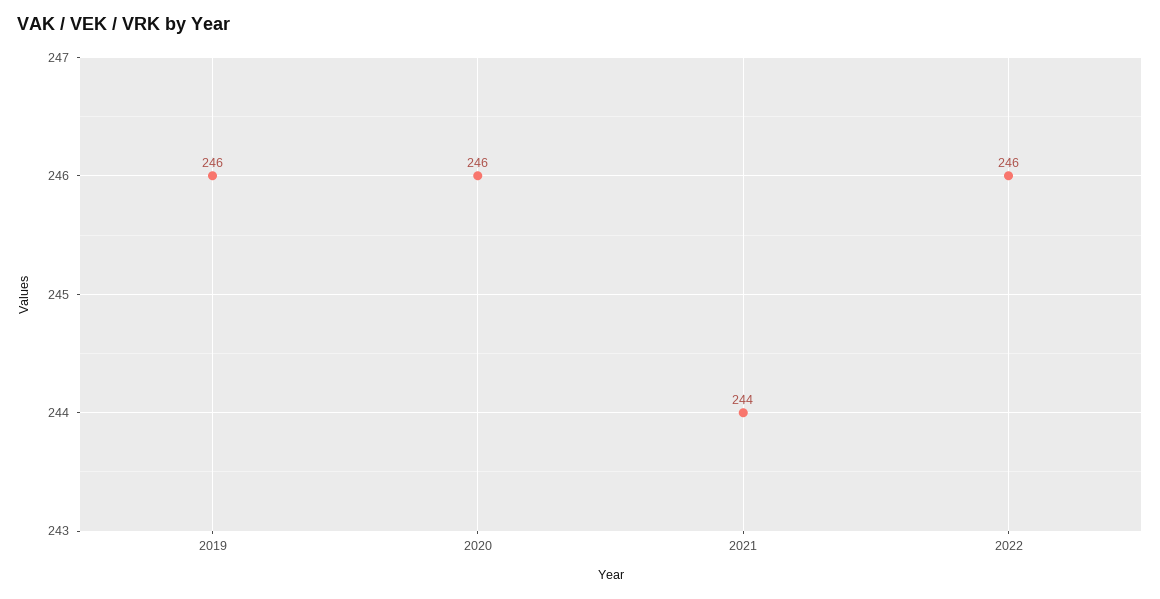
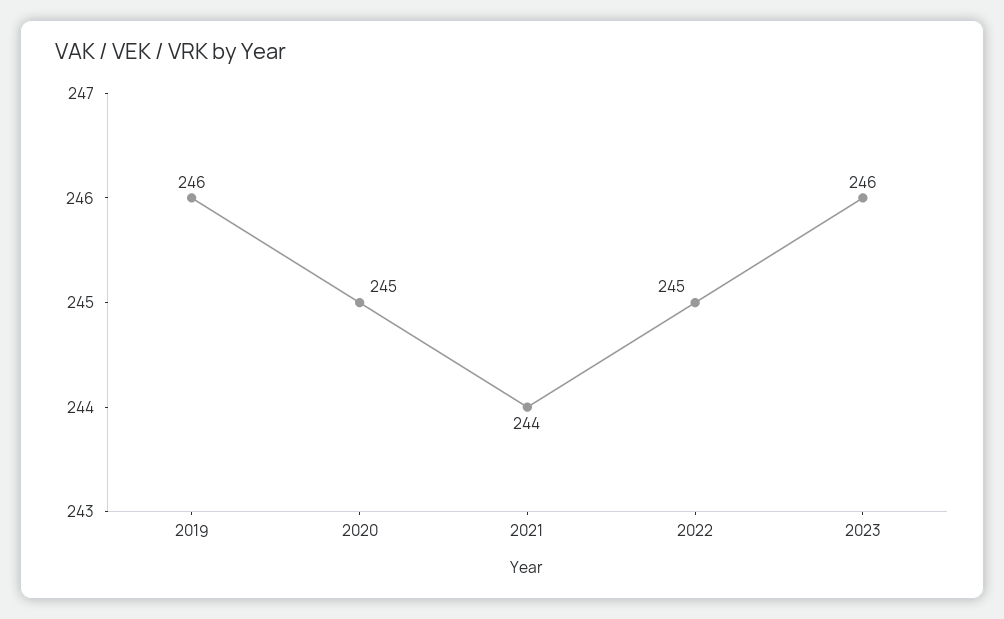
2020: 246 -> 245
2022: 246 -> 245
2023: none -> 246

